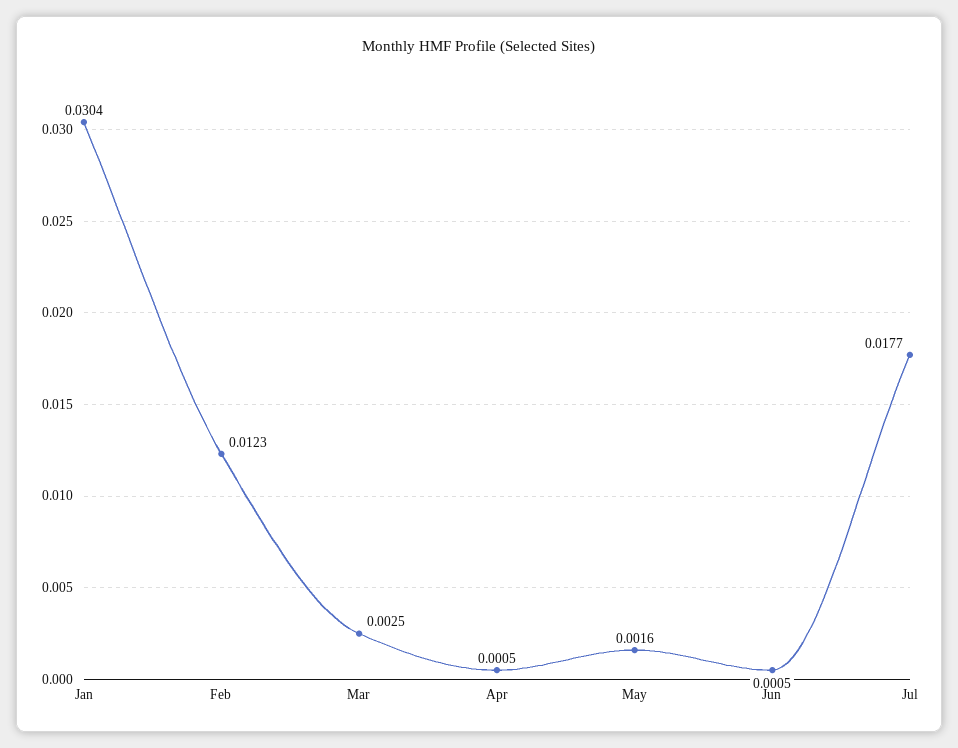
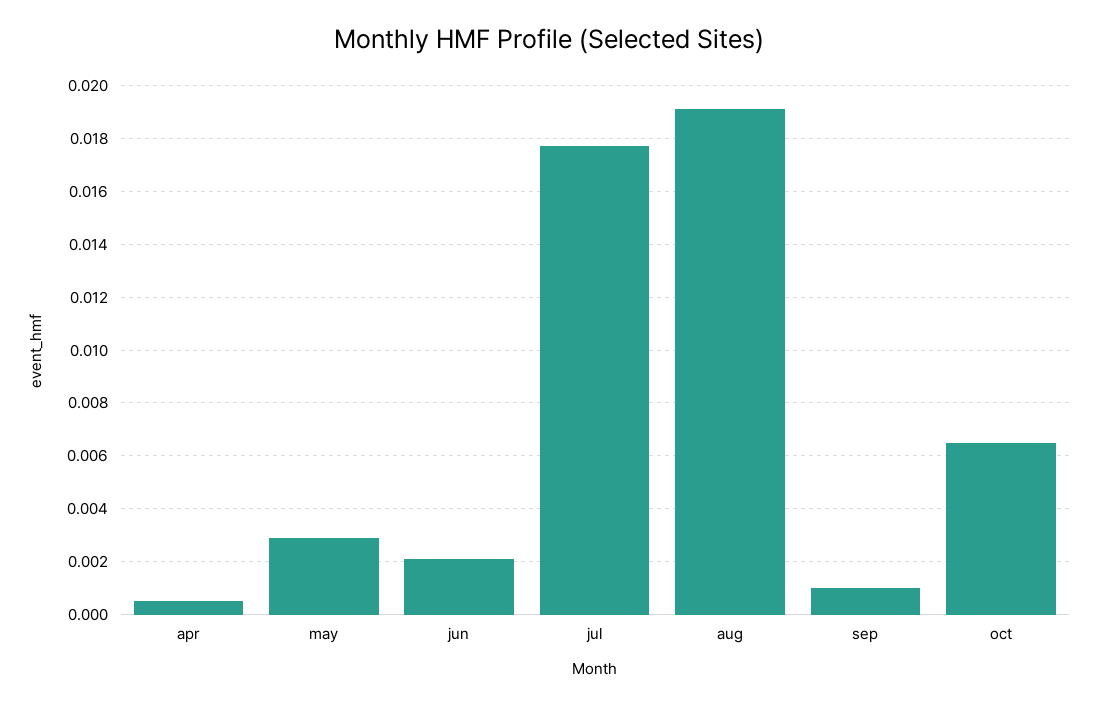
Jan: 0.0304 -> none
Feb: 0.0123 -> none
Mar: 0.0025 -> none
May: 0.0016 -> 0.003
Jun: 0.0005 -> 0.002
aug: none -> 0.019
sep: none -> 0.001
oct: none -> 0.0065

